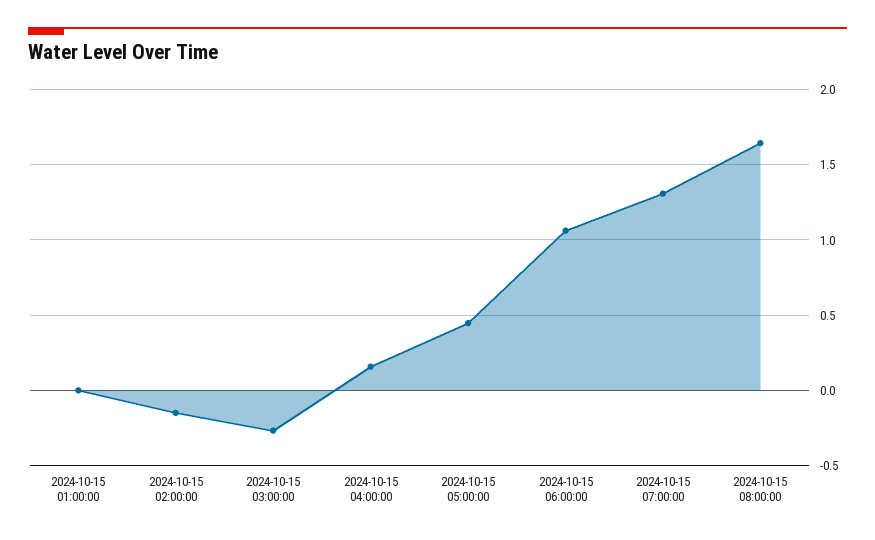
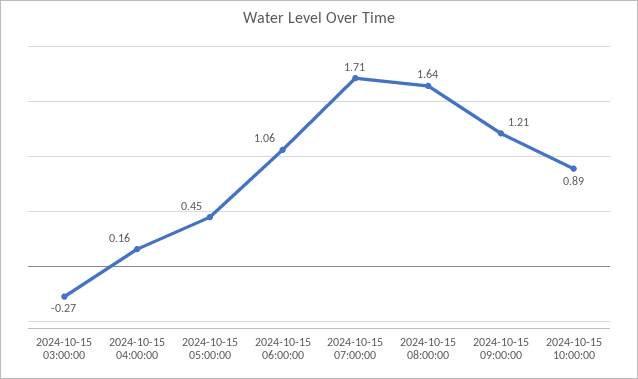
2024-10-15 01:00:00: 0 -> none
2024-10-15 02:00:00: -0.15 -> none
2024-10-15 07:00:00: 1.3 -> 1.71
2024-10-15 09:00:00: none -> 1.21
2024-10-15 10:00:00: none -> 0.89

